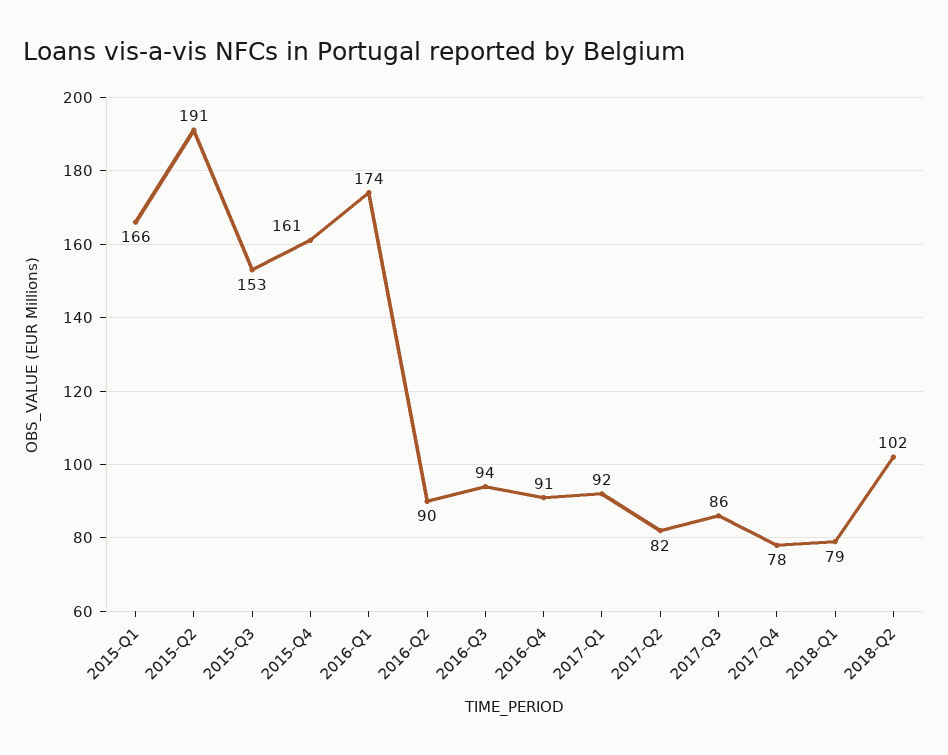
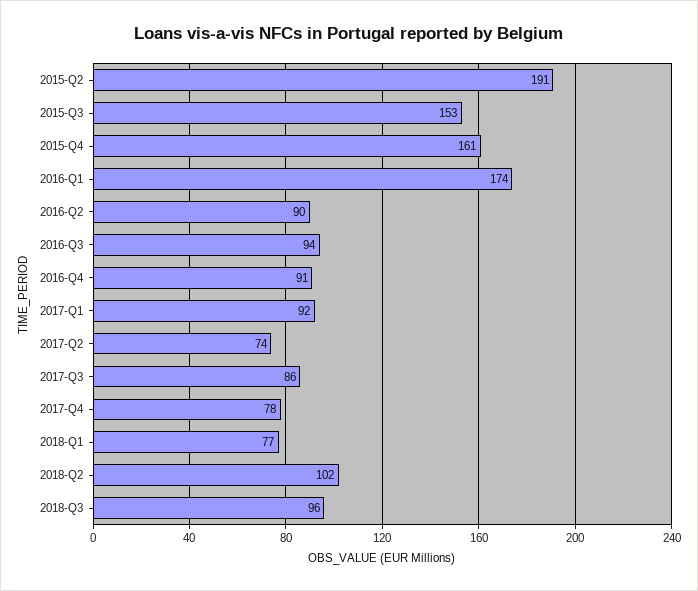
2015-Q1: 166 -> none
2017-Q2: 82 -> 74
2018-Q1: 79 -> 77
2018-Q3: none -> 96

